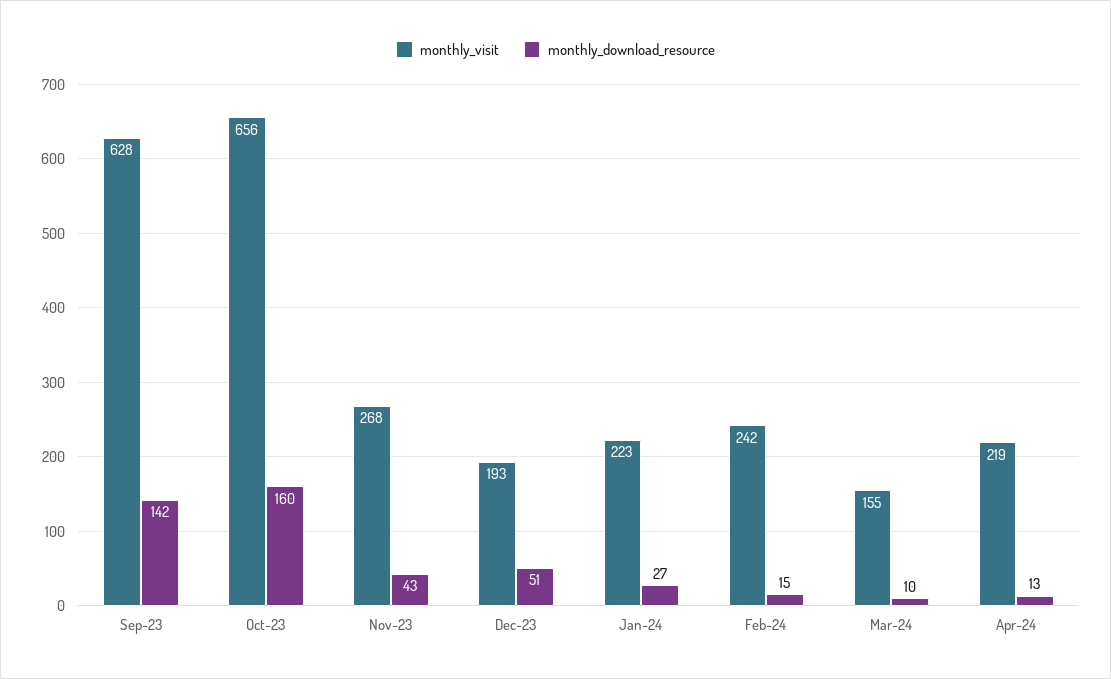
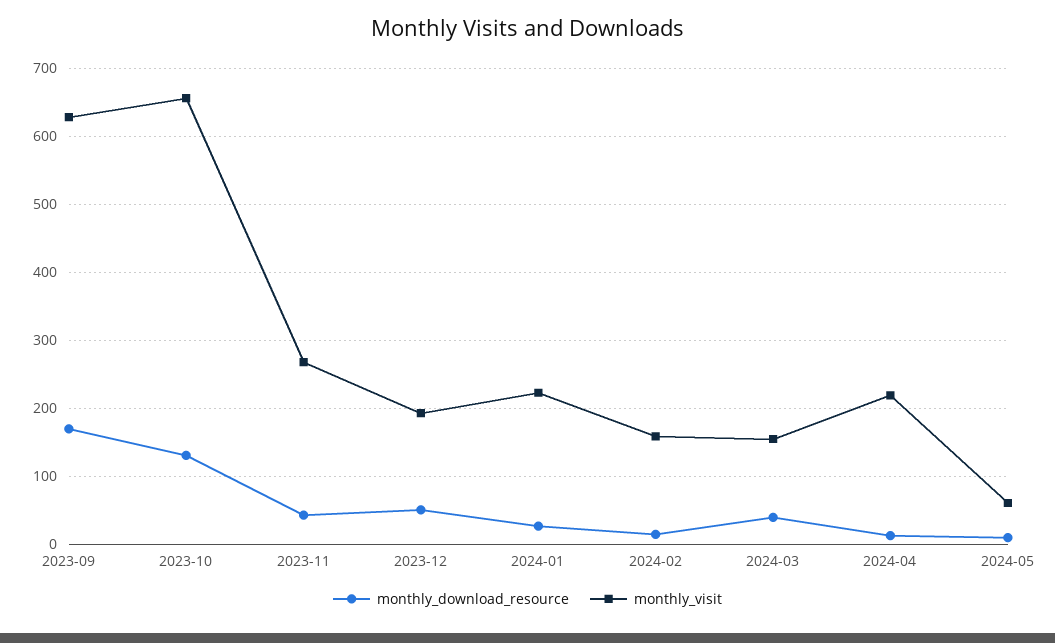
monthly_download_resource, Sep-23: 142 -> 170
monthly_download_resource, Oct-23: 160 -> 130
monthly_visit, Feb-24: 242 -> 160
monthly_download_resource, Mar-24: 10 -> 40
monthly_download_resource, 2024-05: none -> 10
monthly_visit, 2024-05: none -> 60

